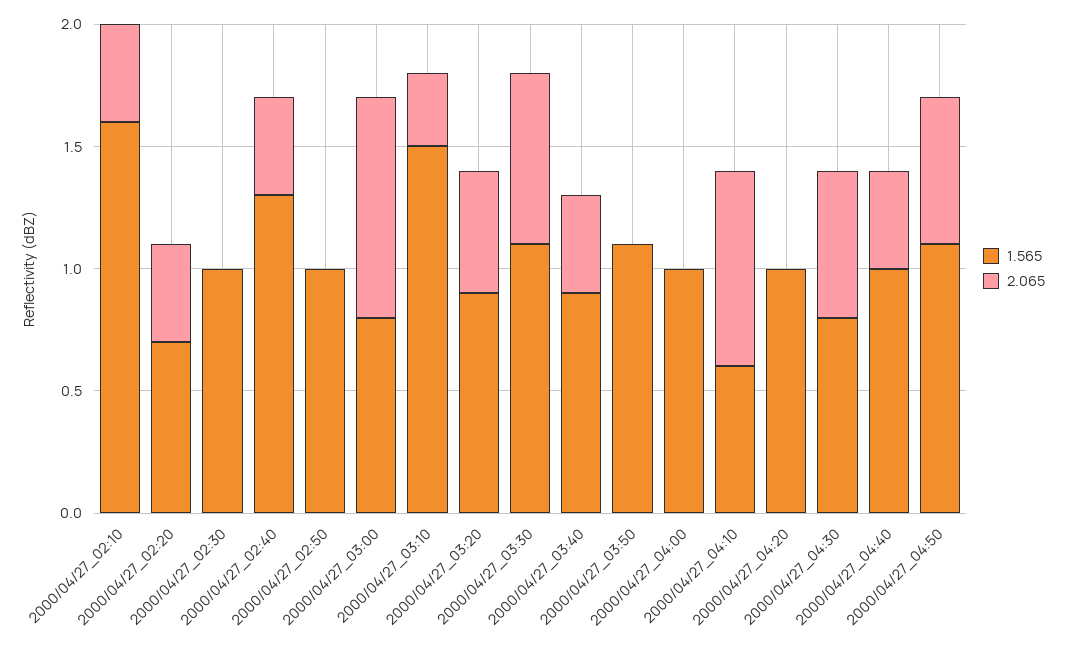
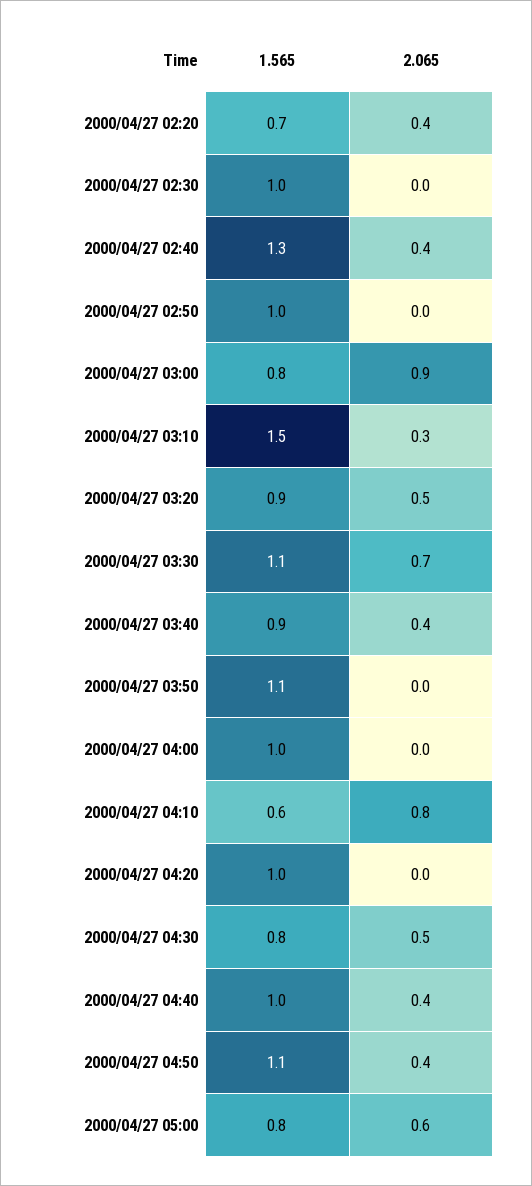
1.565, 2000/04/27_02:10: 1.6 -> none
2.065, 2000/04/27_02:10: 0.4 -> none
2.065, 2000/04/27_04:30: 0.6 -> 0.5
2.065, 2000/04/27_04:50: 0.6 -> 0.4
1.565, 2000/04/27 05:00: none -> 0.8
2.065, 2000/04/27 05:00: none -> 0.6

